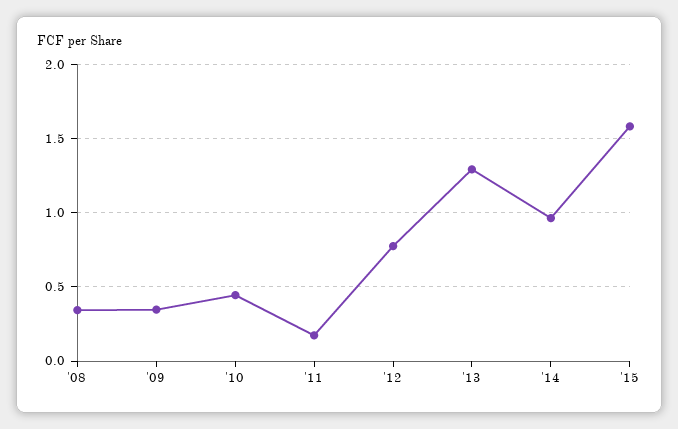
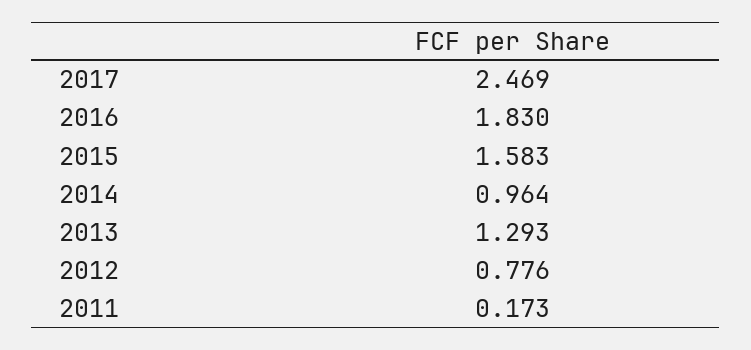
'08: 0.35 -> none
'09: 0.35 -> none
'10: 0.45 -> none
2017: none -> 2.469
2016: none -> 1.83

